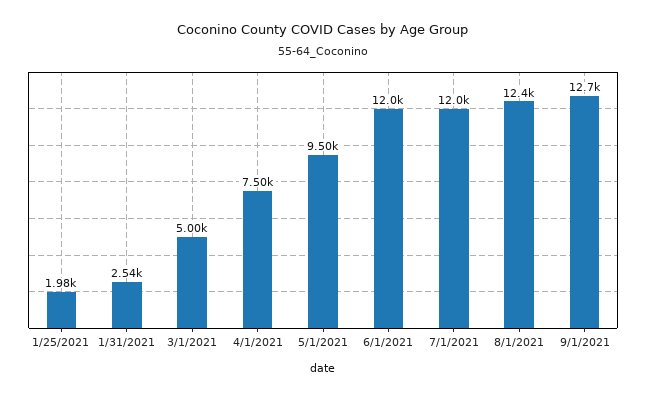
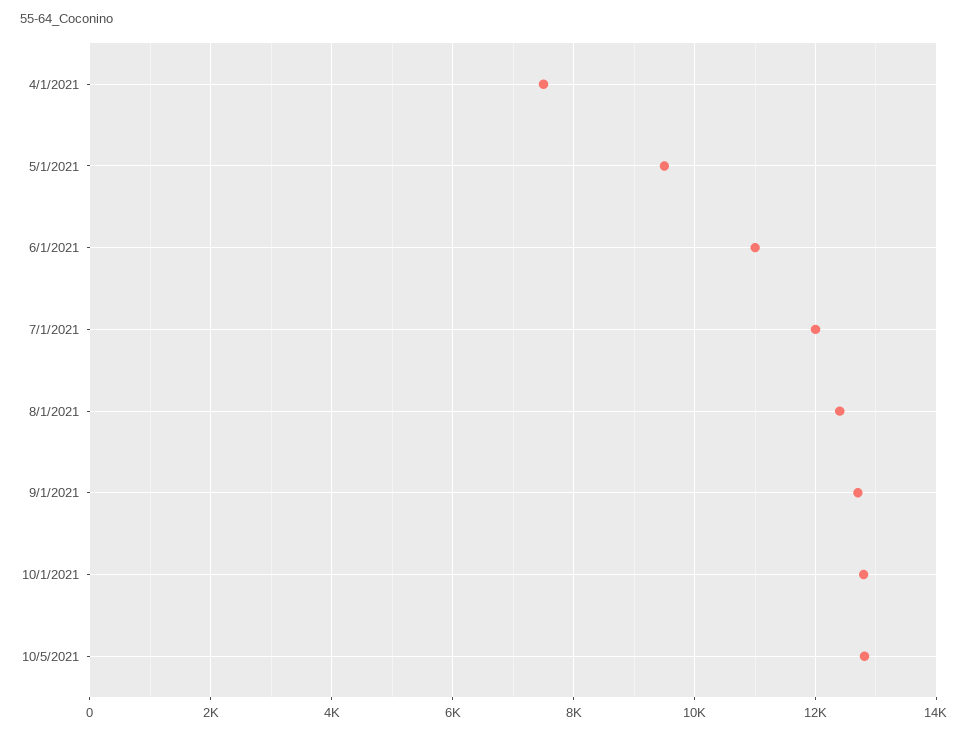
1/25/2021: 1980 -> none
1/31/2021: 2540 -> none
3/1/2021: 5000 -> none
6/1/2021: 12000 -> 11000
10/1/2021: none -> 12800
10/5/2021: none -> 12800

